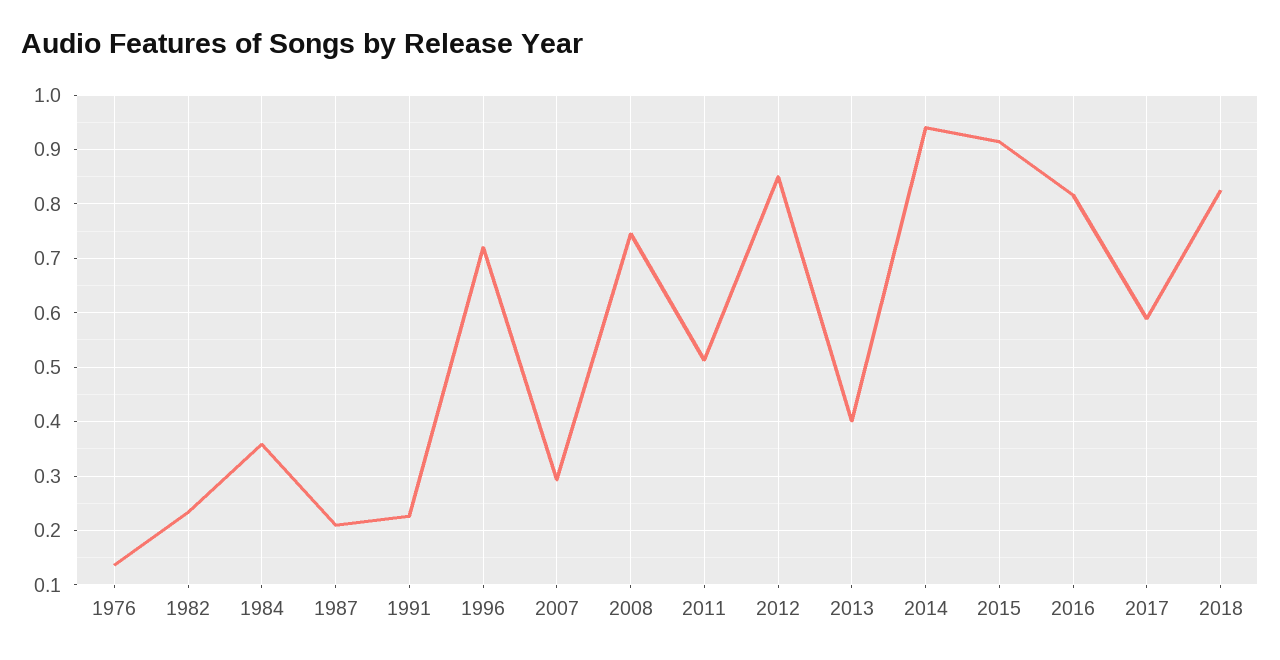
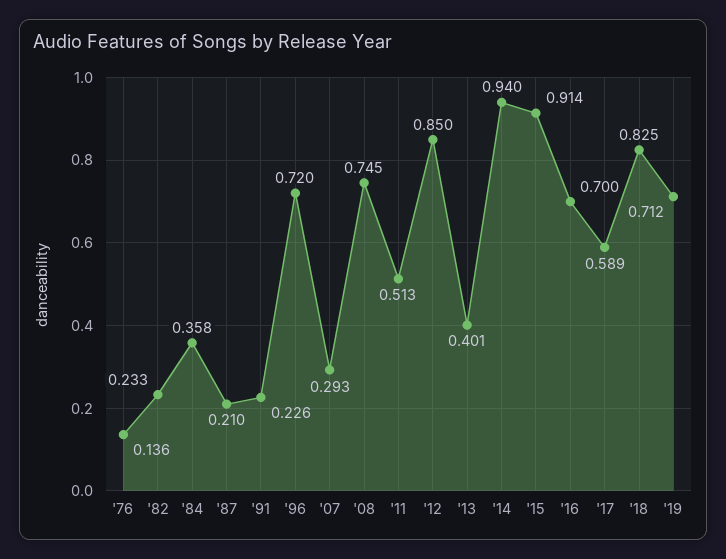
2016: 0.82 -> 0.7
'19: none -> 0.712

